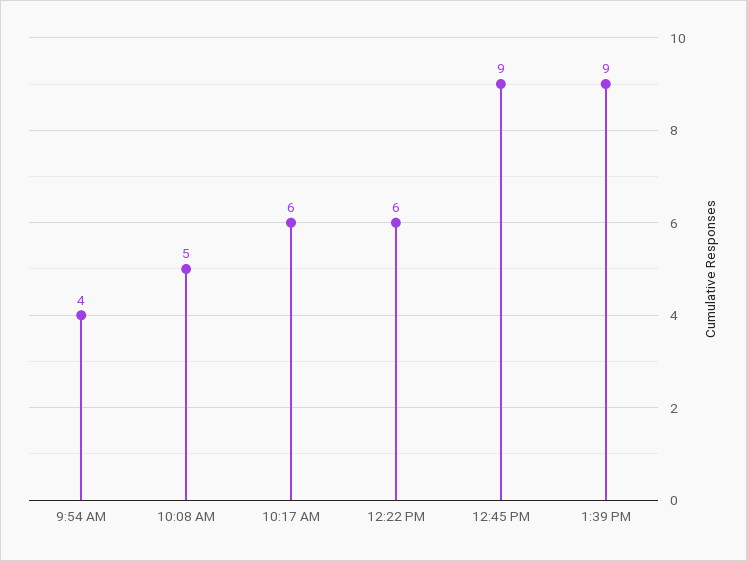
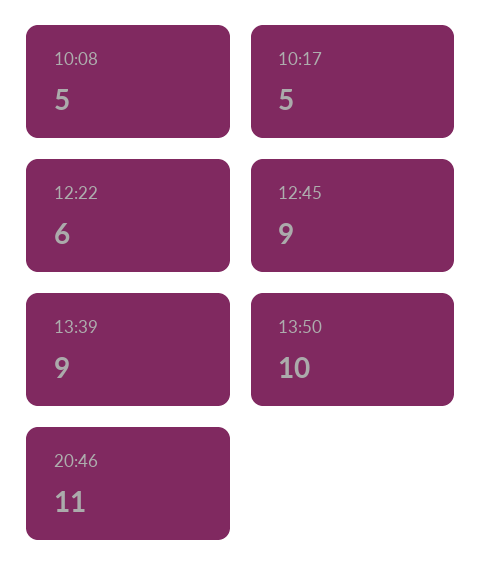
9:54 AM: 4 -> none
10:17 AM: 6 -> 5
13:50: none -> 10
20:46: none -> 11

